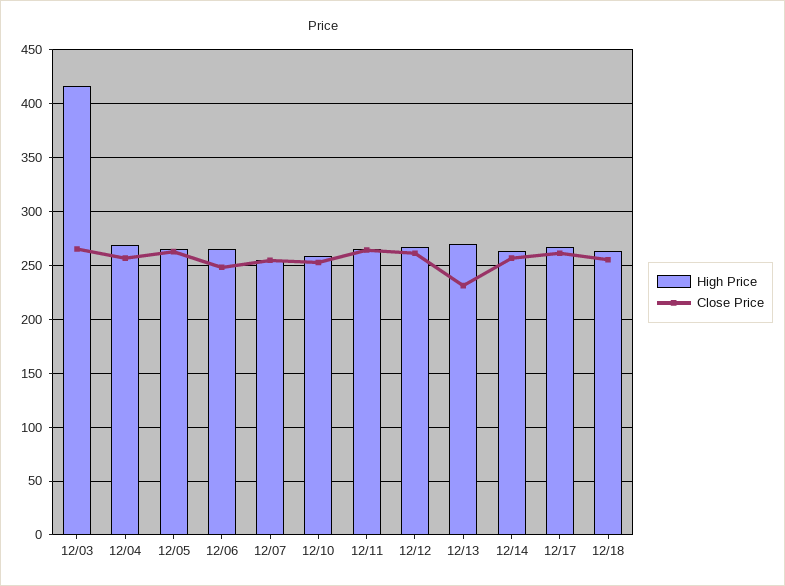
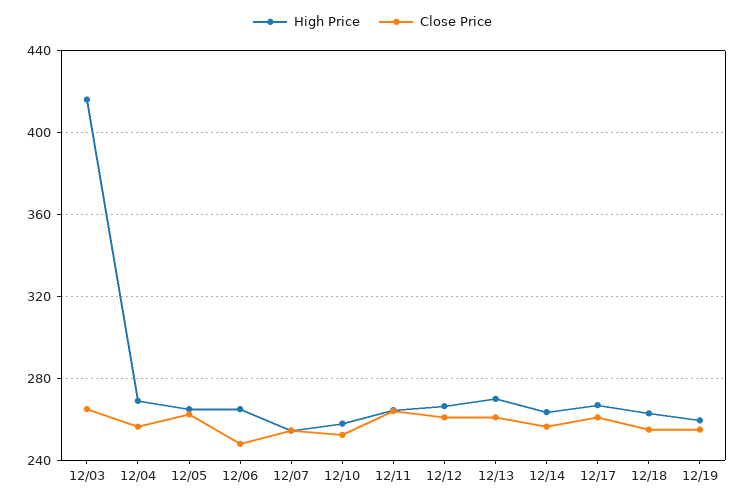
Close Price, 12/13: 230 -> 260
High Price, 12/19: none -> 260
Close Price, 12/19: none -> 255

